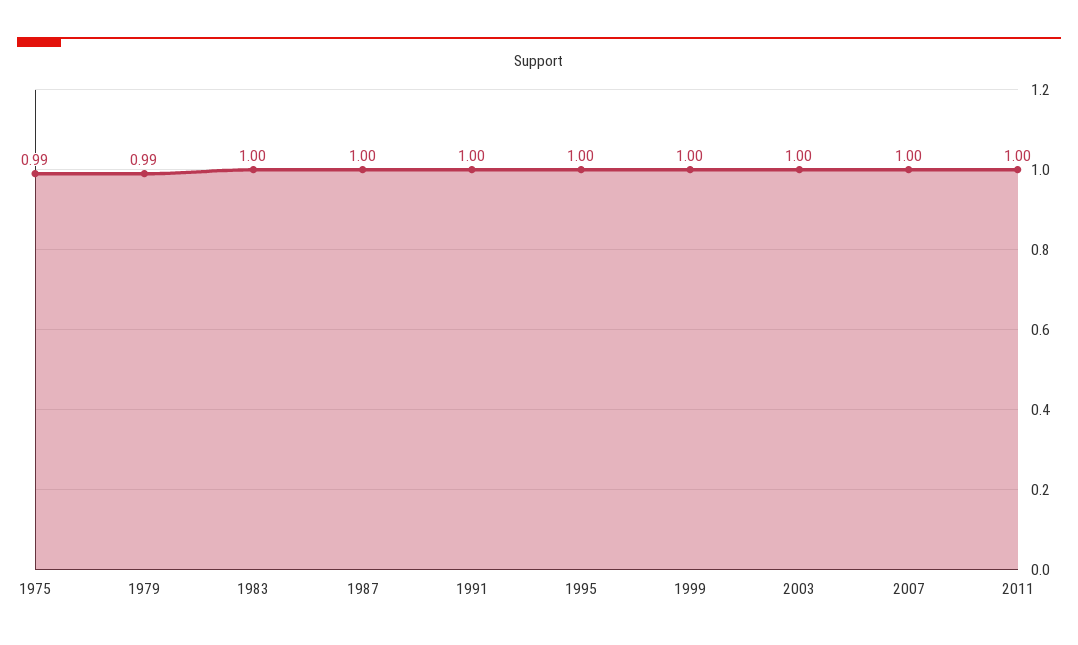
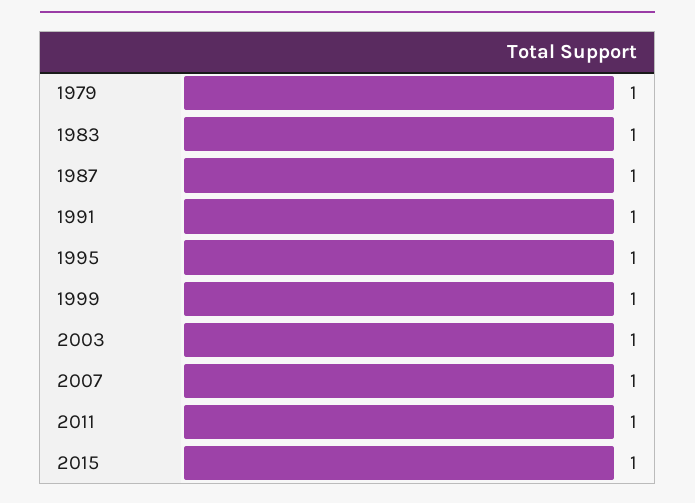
1975: 0.99 -> none
1979: 0.99 -> 1
2015: none -> 1

